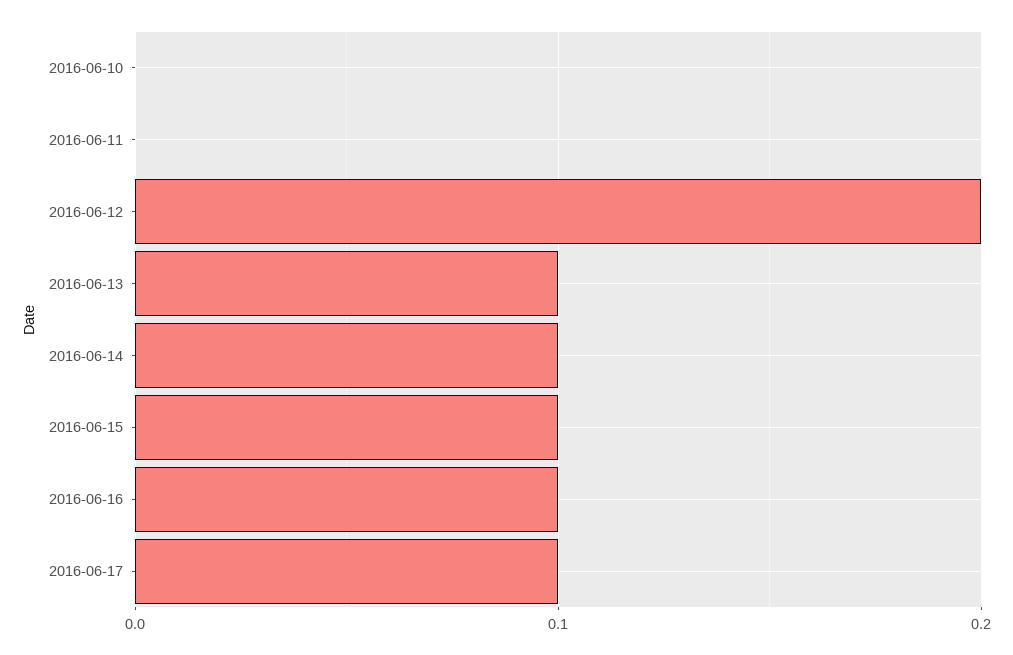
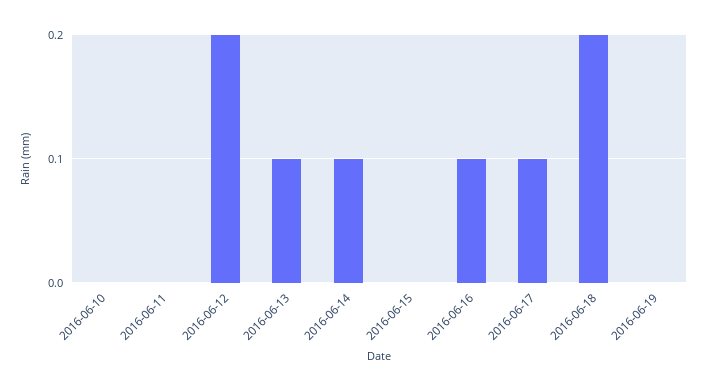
2016-06-15: 0.1 -> 0
2016-06-18: none -> 0.2
2016-06-19: none -> 0

